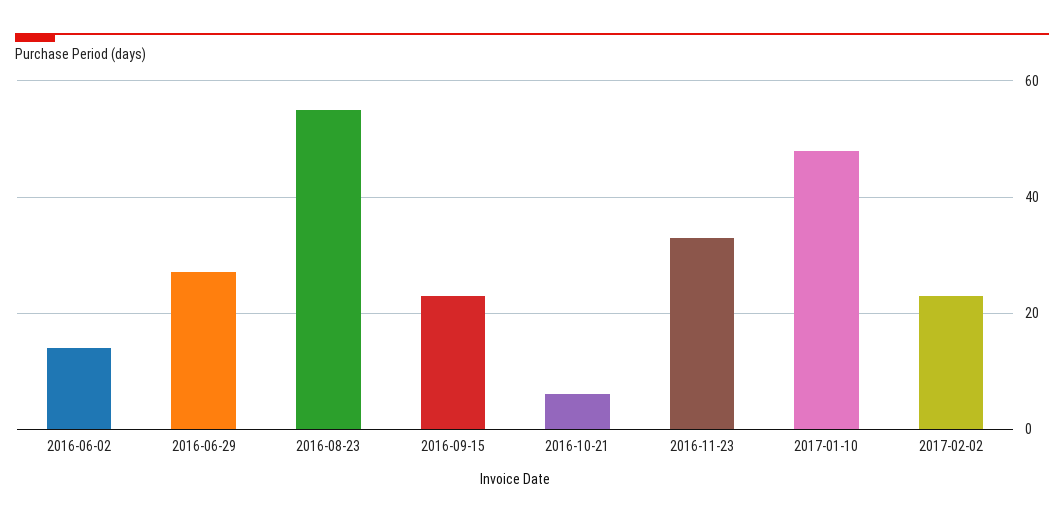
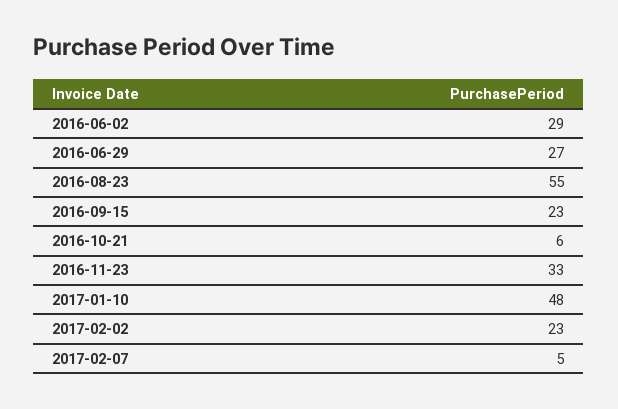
2016-06-02: 15 -> 29
2017-02-07: none -> 5

